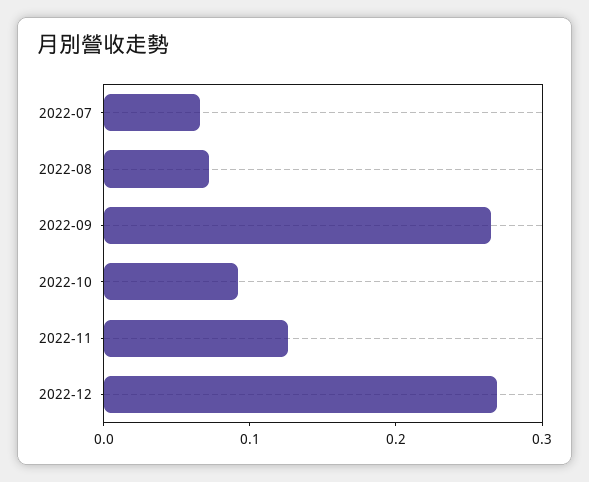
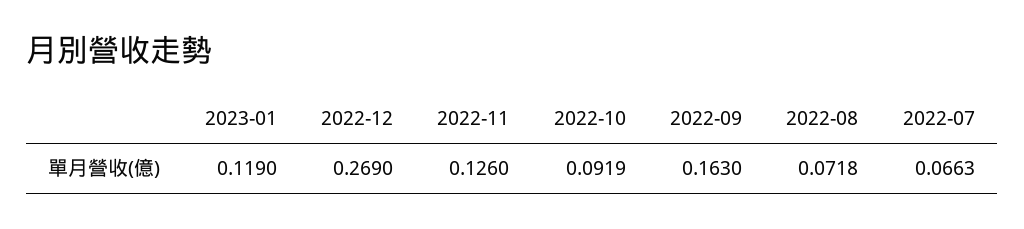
2022-09: 0.26 -> 0.163
2023-01: none -> 0.119

